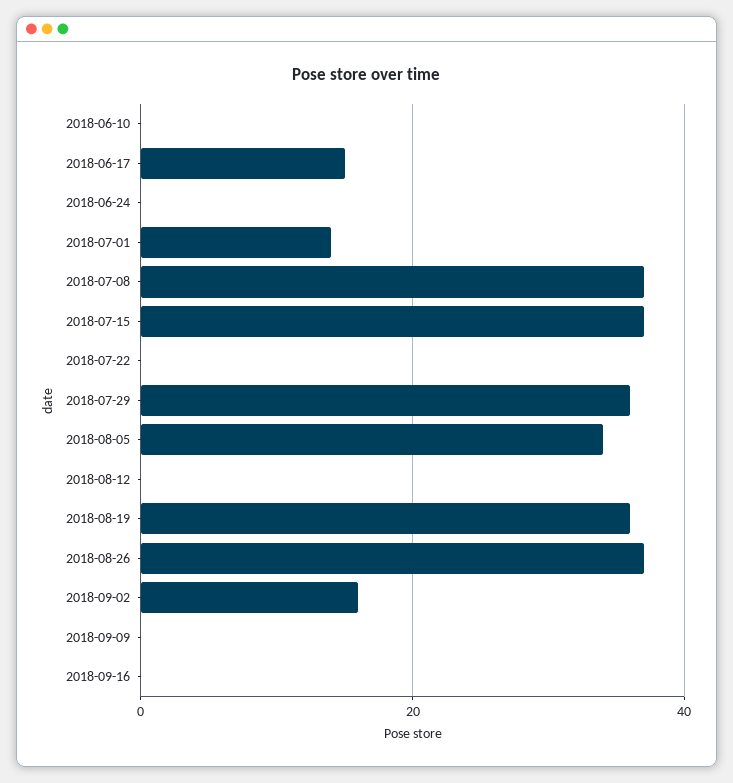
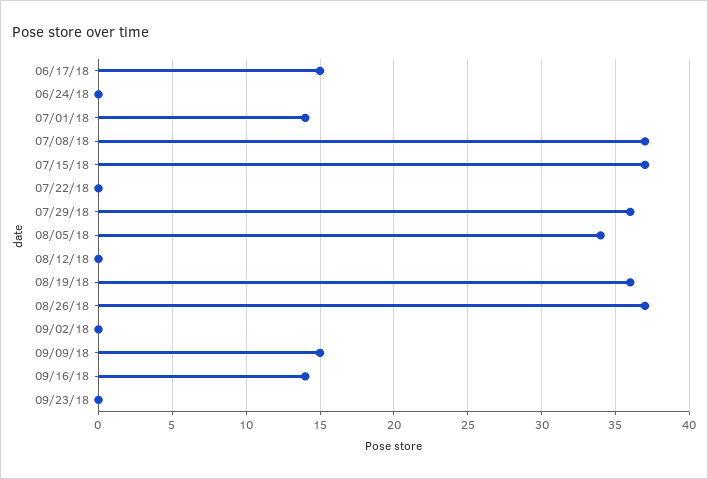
2018-06-10: 0 -> none
2018-09-02: 15 -> 0
2018-09-09: 0 -> 15
2018-09-16: 0 -> 14
09/23/18: none -> 0

